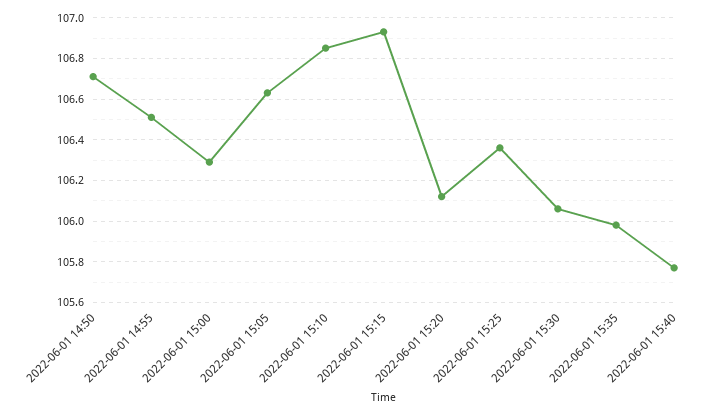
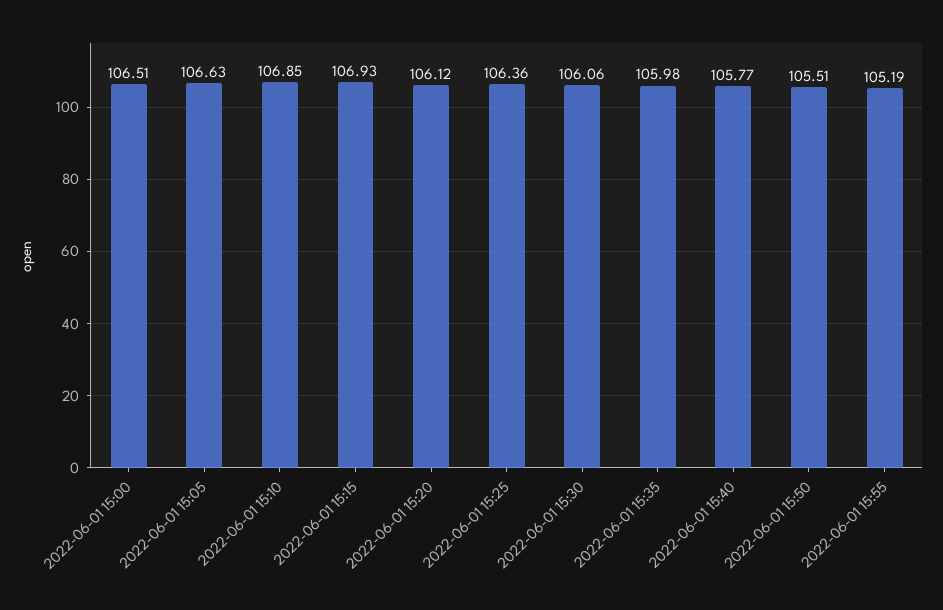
2022-06-01 14:50: 106.7 -> none
2022-06-01 14:55: 106.5 -> none
2022-06-01 15:00: 106.3 -> 106.51
2022-06-01 15:50: none -> 105.51
2022-06-01 15:55: none -> 105.19

